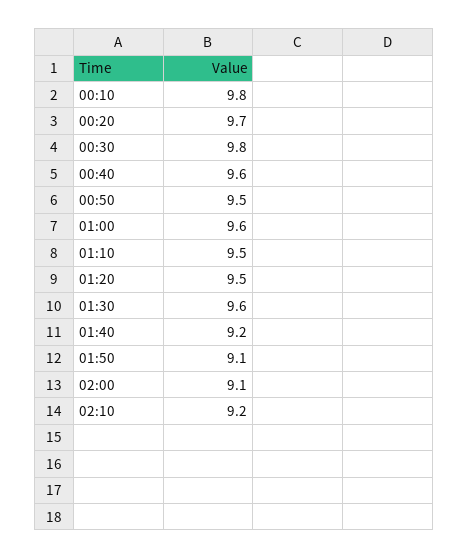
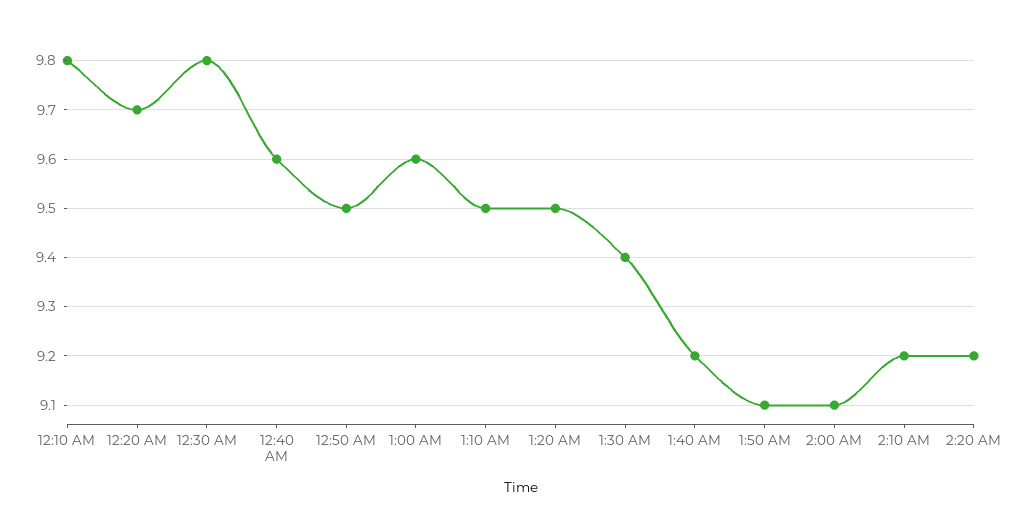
01:30: 9.6 -> 9.4
2:20 AM: none -> 9.2

